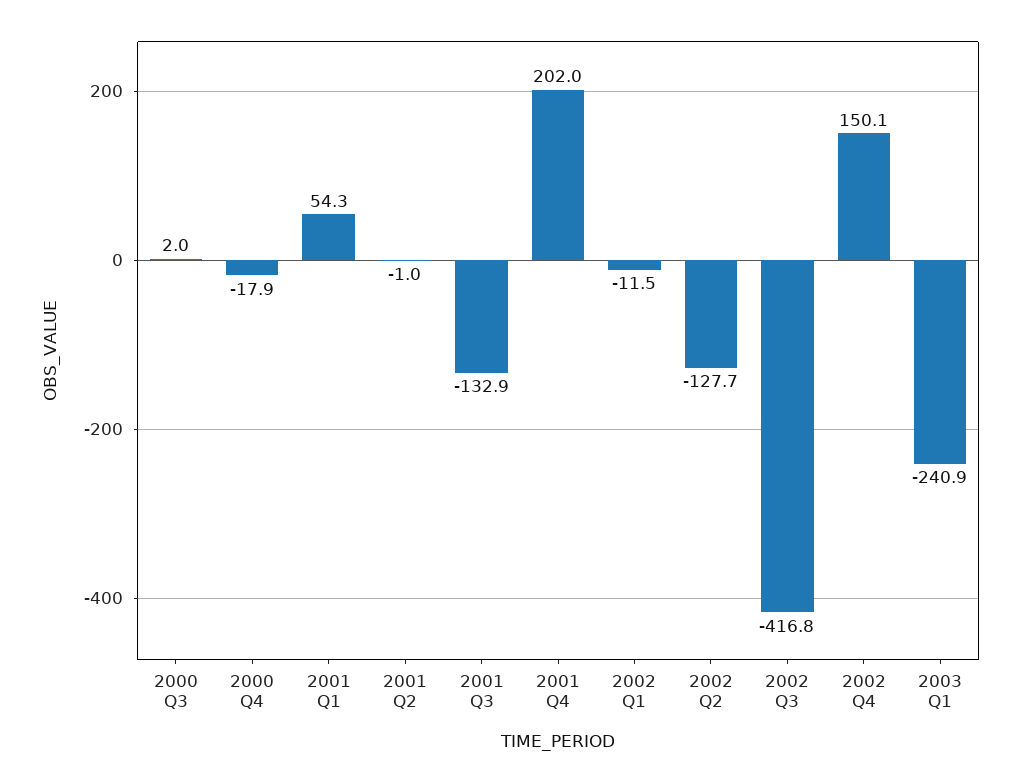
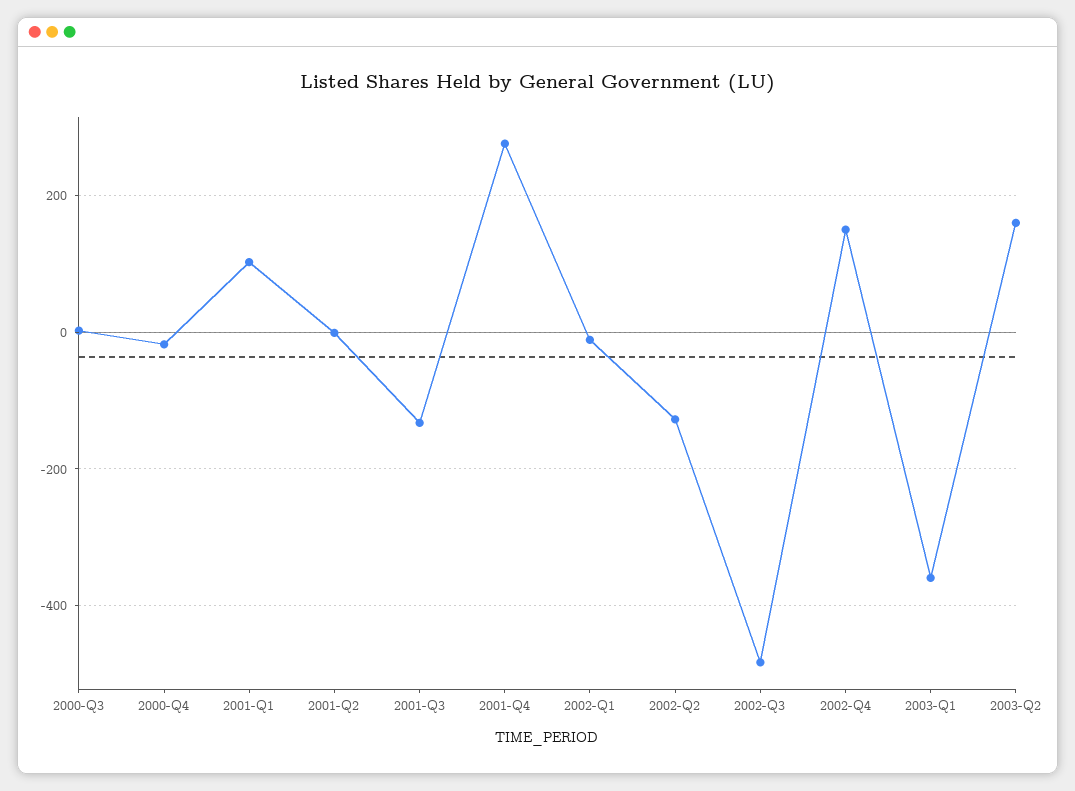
2001 Q1: 54.3 -> 100
2001 Q4: 202 -> 280
2002 Q3: -416.8 -> -480
2003 Q1: -240.9 -> -360
2003-Q2: none -> 160

